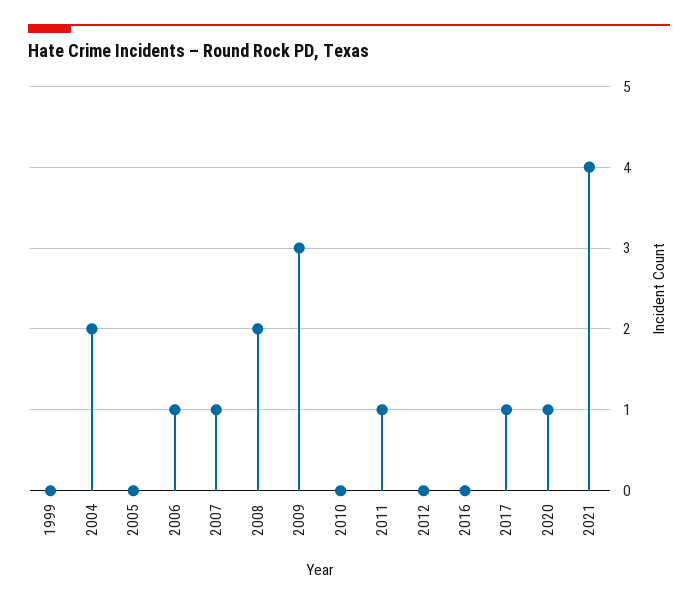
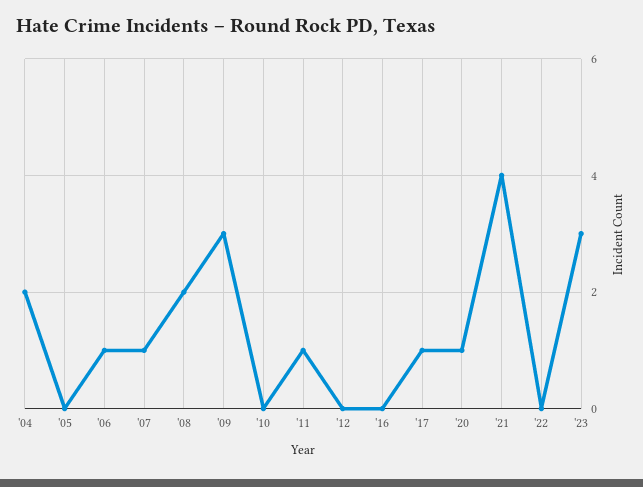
1999: 0 -> none
'22: none -> 0
'23: none -> 3

